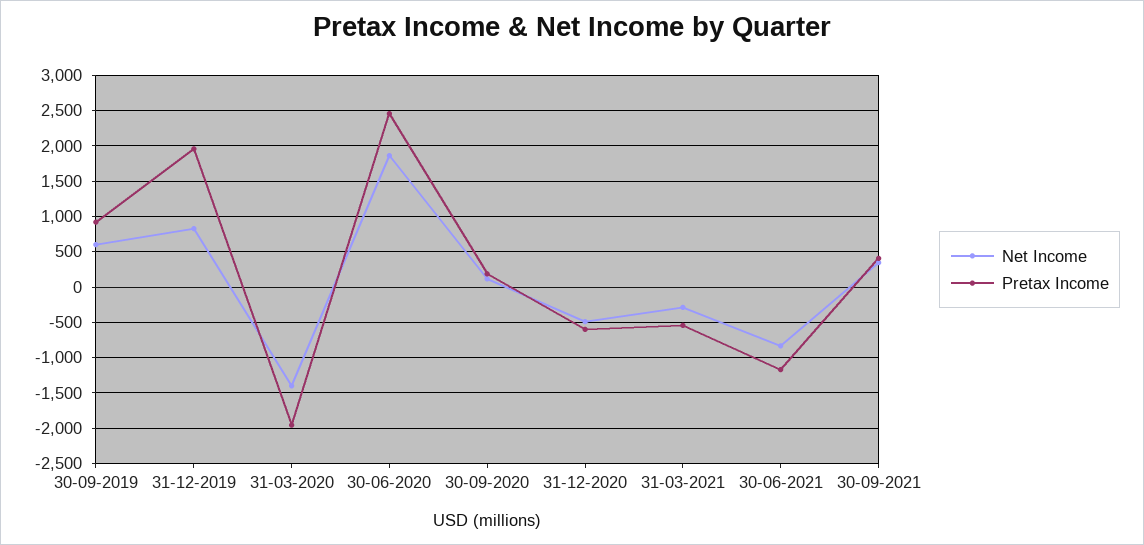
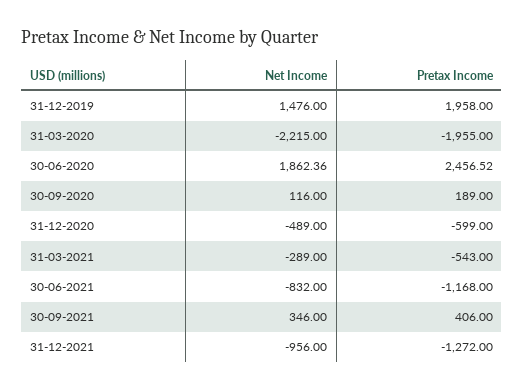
Net Income, 30-09-2019: 600 -> none
Pretax Income, 30-09-2019: 900 -> none
Net Income, 31-12-2019: 800 -> 1476
Net Income, 31-03-2020: -1400 -> -2215
Net Income, 31-12-2021: none -> -956
Pretax Income, 31-12-2021: none -> -1272

